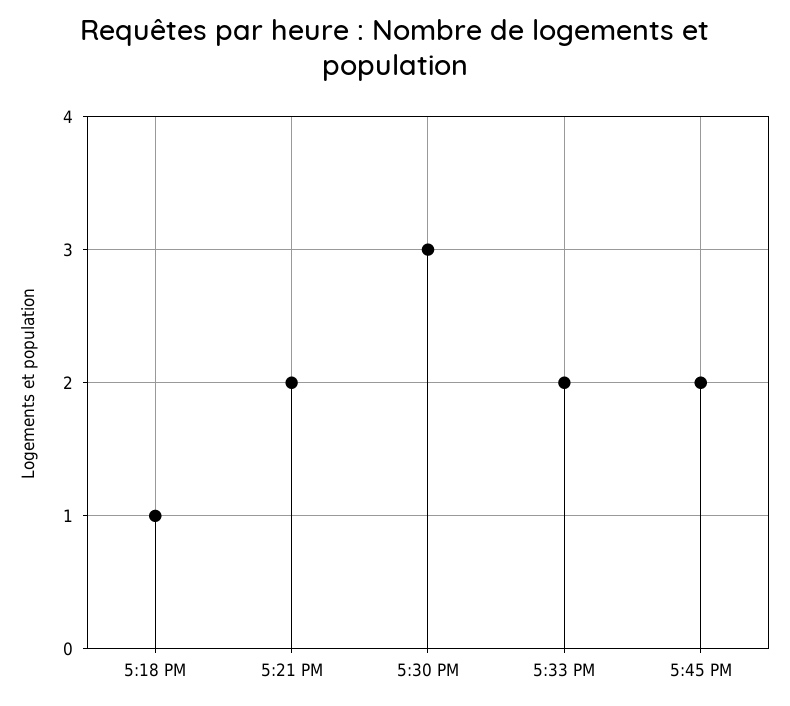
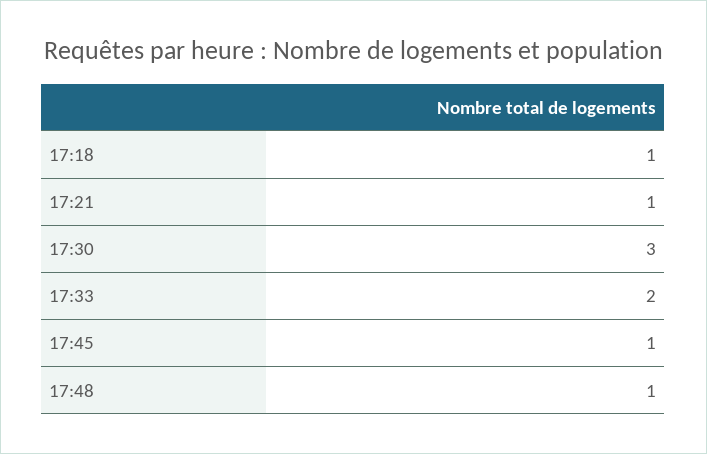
5:21 PM: 2 -> 1
5:45 PM: 2 -> 1
17:48: none -> 1

